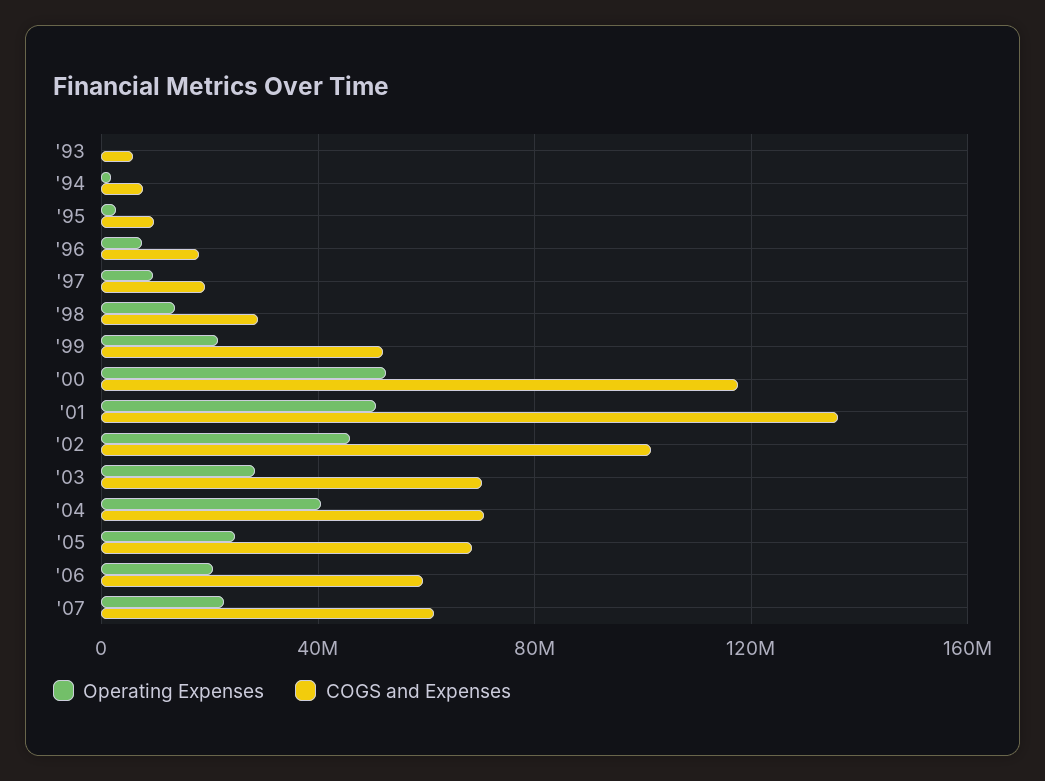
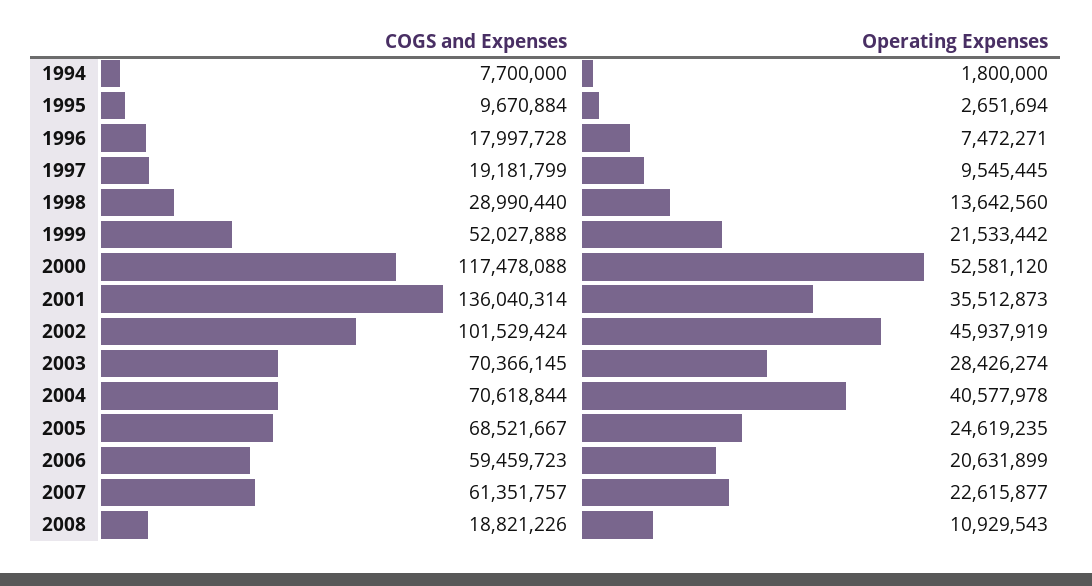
Operating Expenses, '93: 0 -> none
COGS and Expenses, '93: 5000000 -> none
Operating Expenses, '01: 50000000 -> 35512873
COGS and Expenses, 2008: none -> 18821226
Operating Expenses, 2008: none -> 10929543

